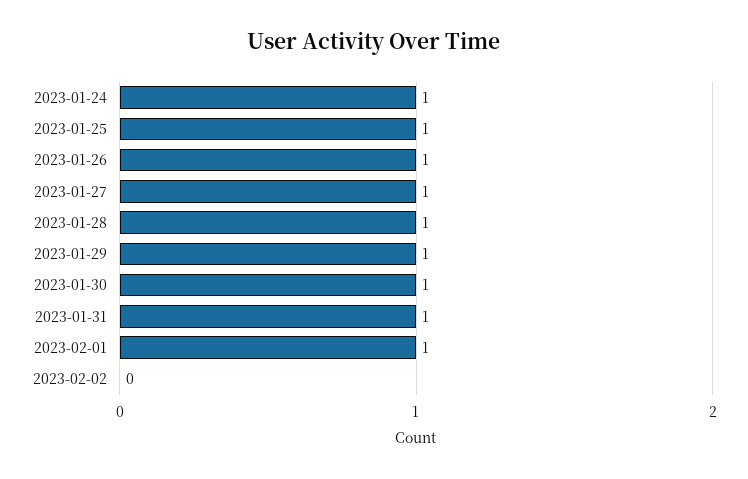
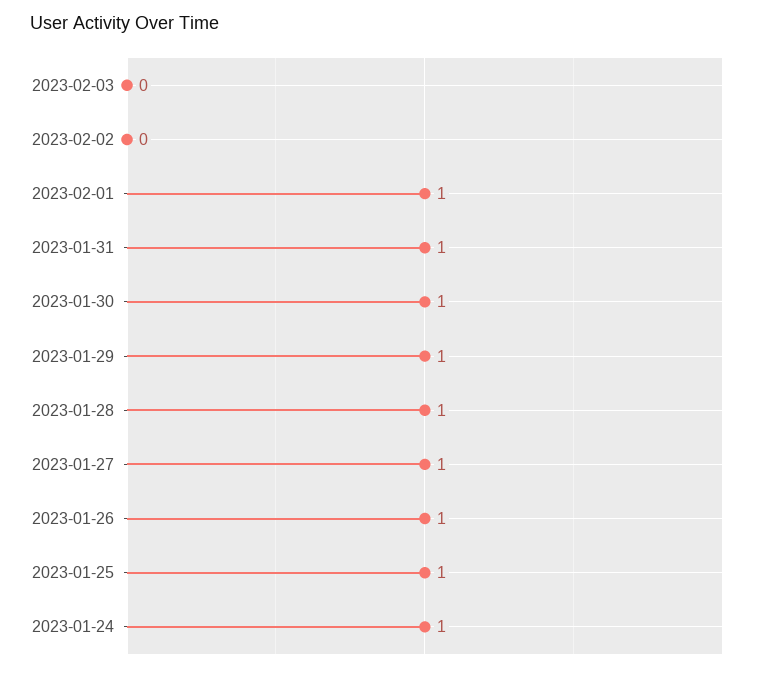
2023-02-03: none -> 0

